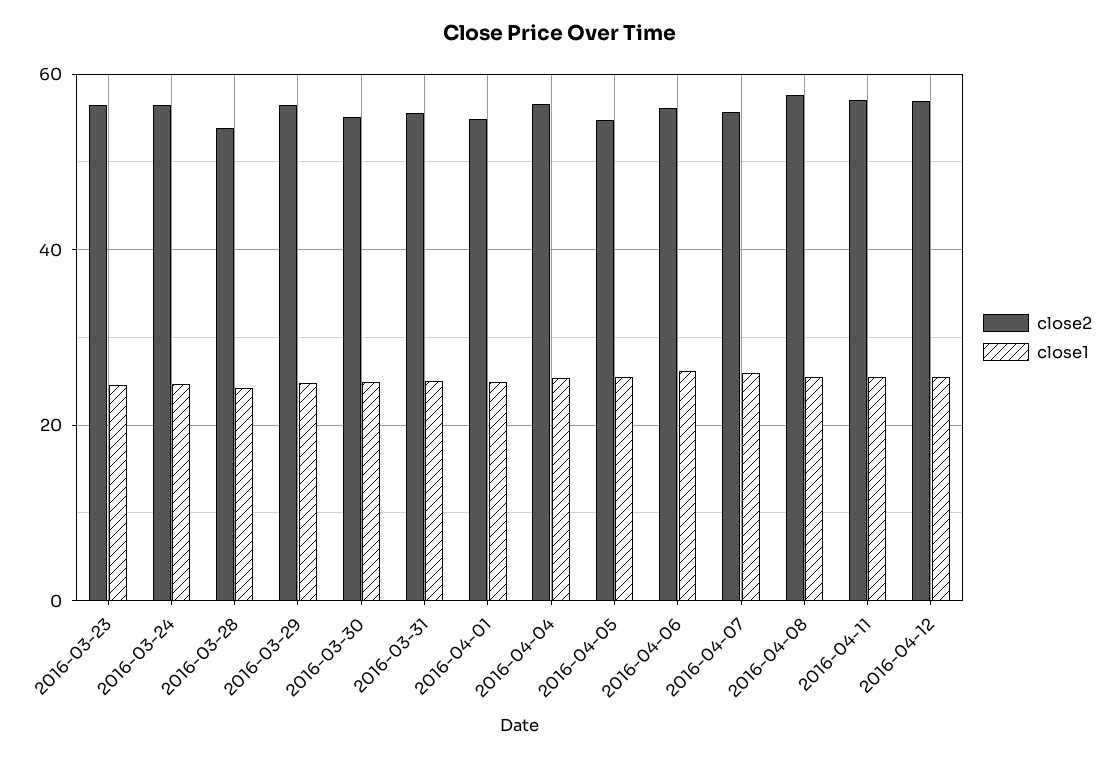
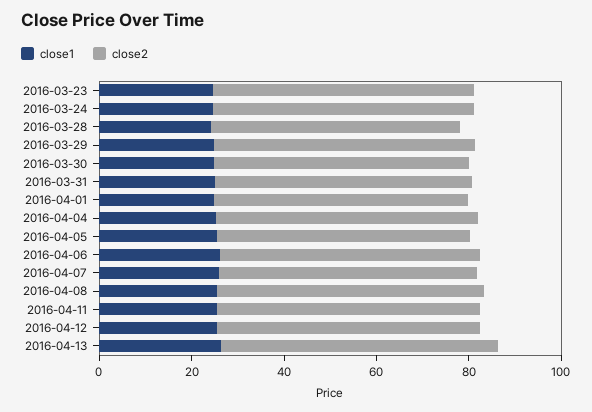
close1, 2016-04-13: none -> 25
close2, 2016-04-13: none -> 60

